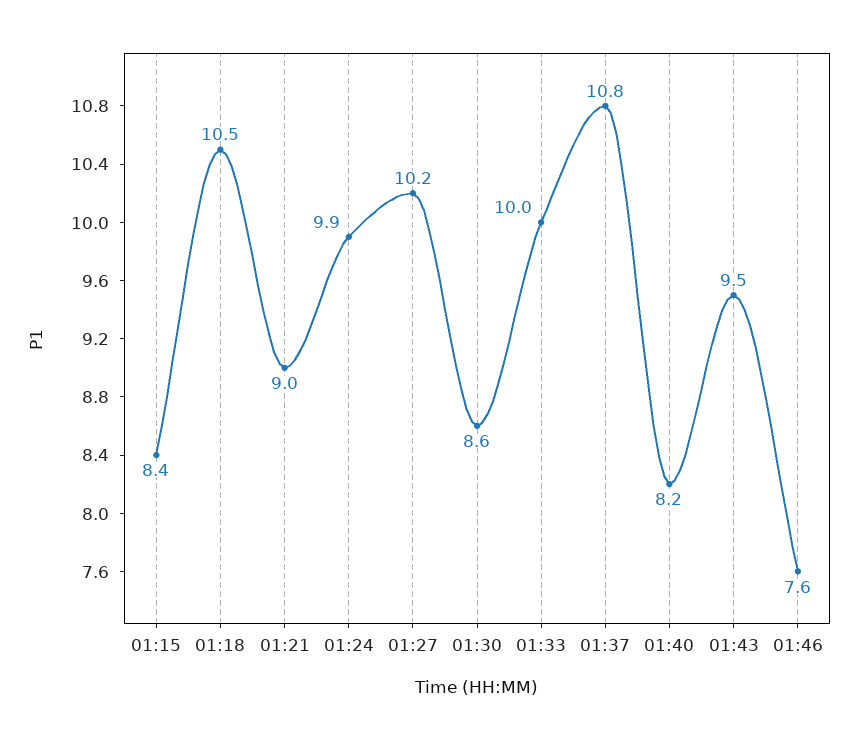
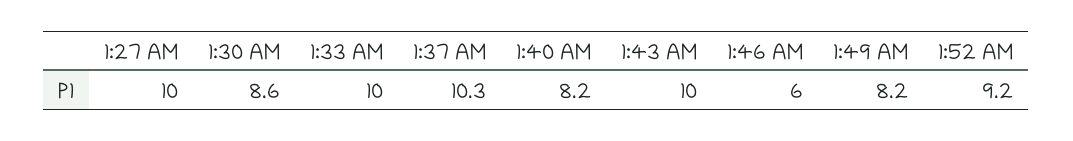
01:15: 8.4 -> none
01:18: 10.5 -> none
01:21: 9 -> none
01:24: 9.9 -> none
01:27: 10.2 -> 10
01:37: 10.8 -> 10.3
01:43: 9.5 -> 10
01:46: 7.6 -> 6
1:49 AM: none -> 8.2
1:52 AM: none -> 9.2

